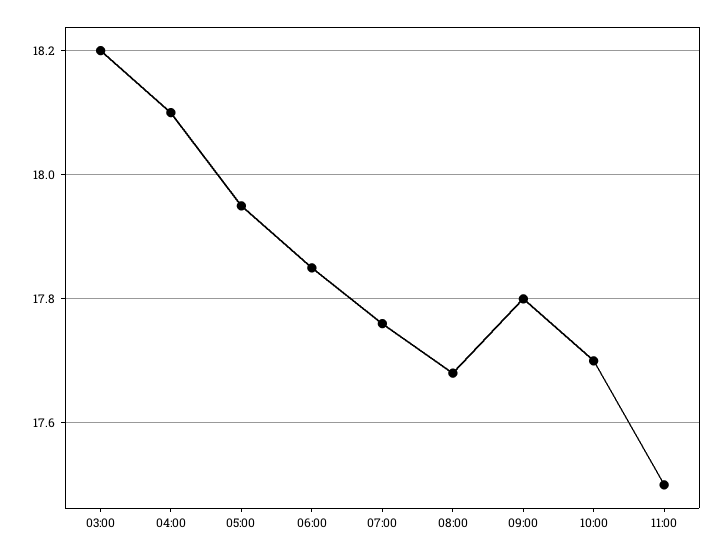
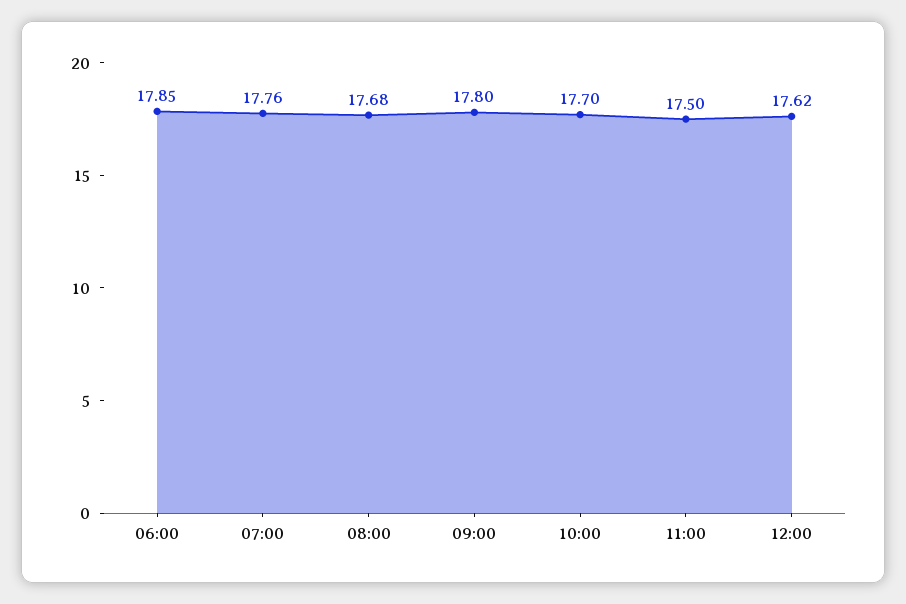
03:00: 18.2 -> none
04:00: 18.1 -> none
05:00: 17.95 -> none
12:00: none -> 17.62

